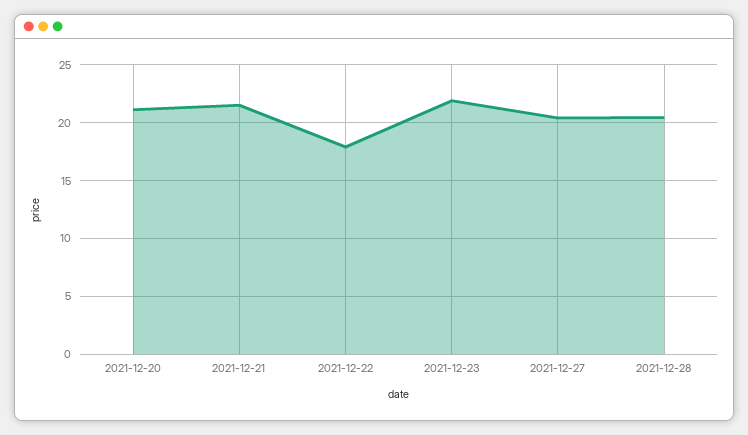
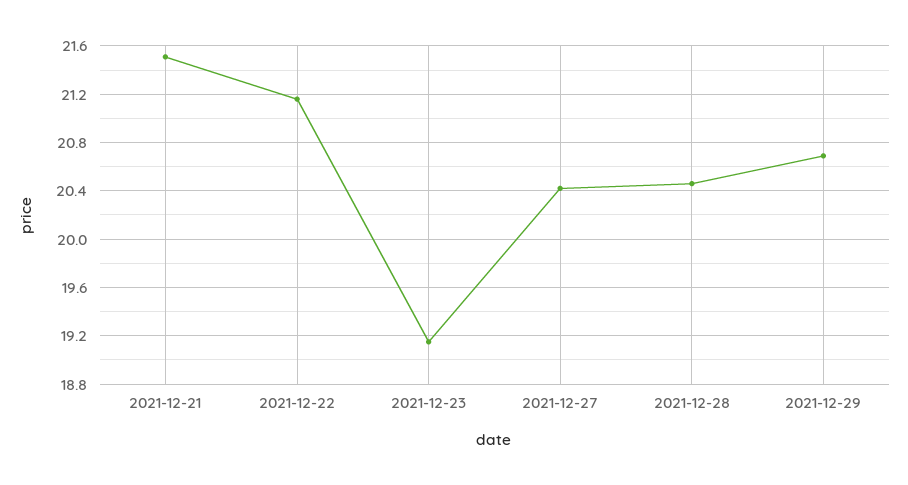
2021-12-20: 21 -> none
2021-12-22: 18 -> 21.15
2021-12-23: 22 -> 19.15
2021-12-29: none -> 20.7

